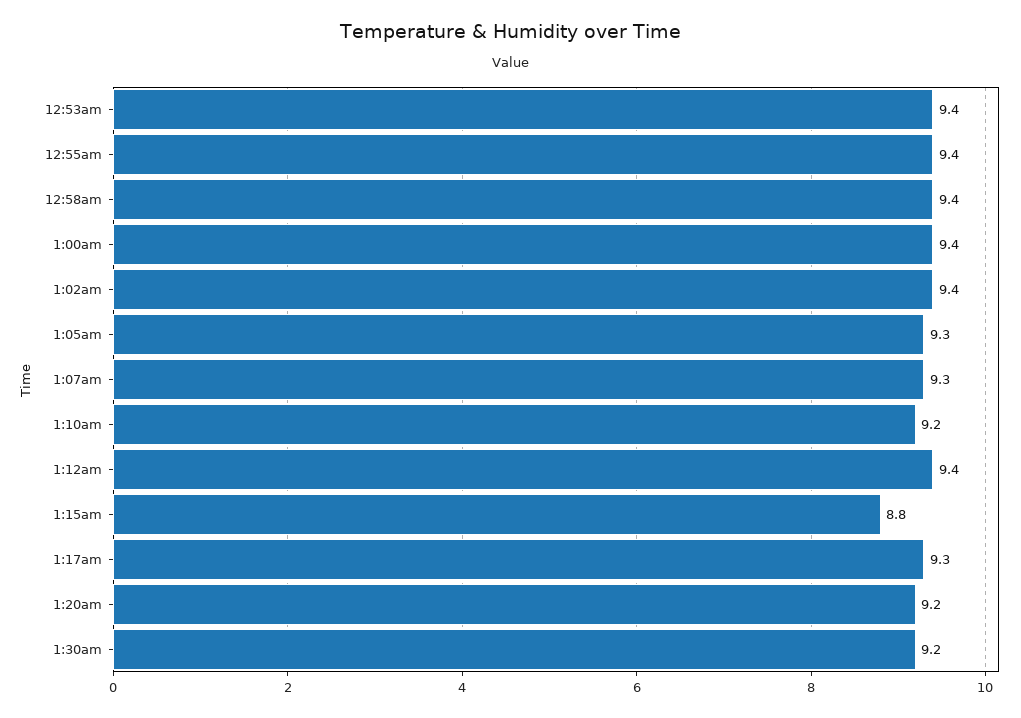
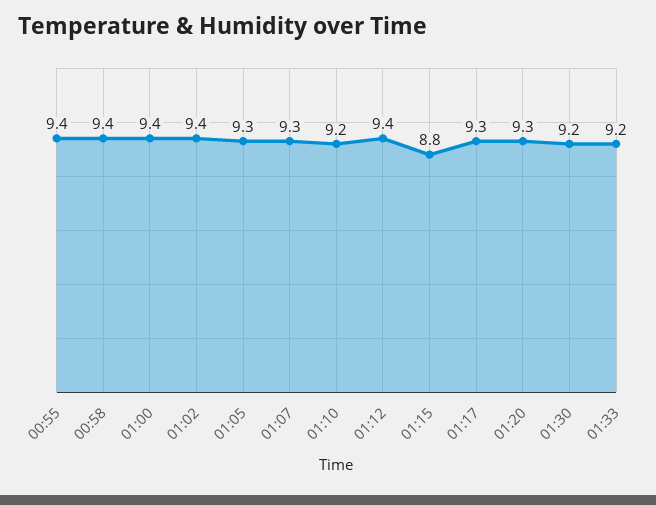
12:53am: 9.4 -> none
1:20am: 9.2 -> 9.3
01:33: none -> 9.2

